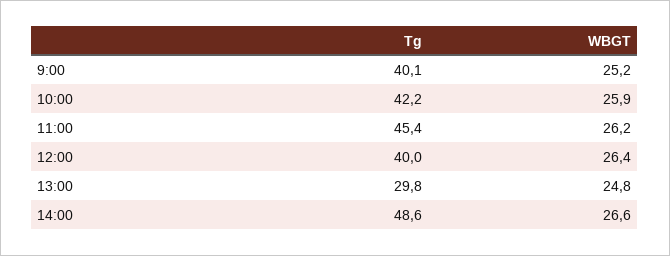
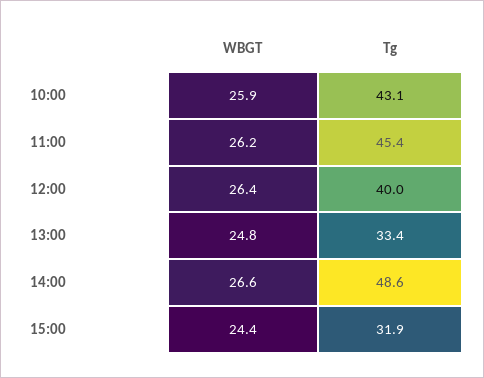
Tg, 9:00: 40.1 -> none
WBGT, 9:00: 25.2 -> none
Tg, 10:00: 42.2 -> 43.1
Tg, 13:00: 29.8 -> 33.4
WBGT, 15:00: none -> 24.4
Tg, 15:00: none -> 31.9

